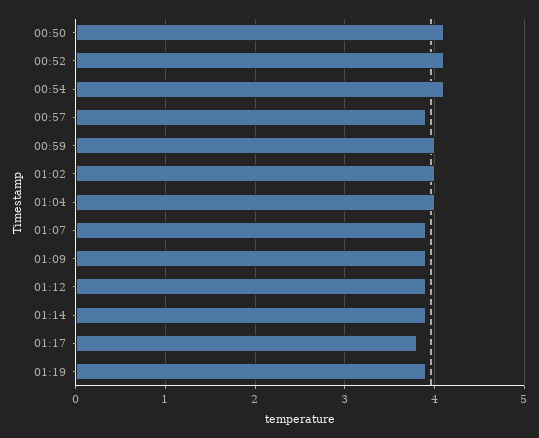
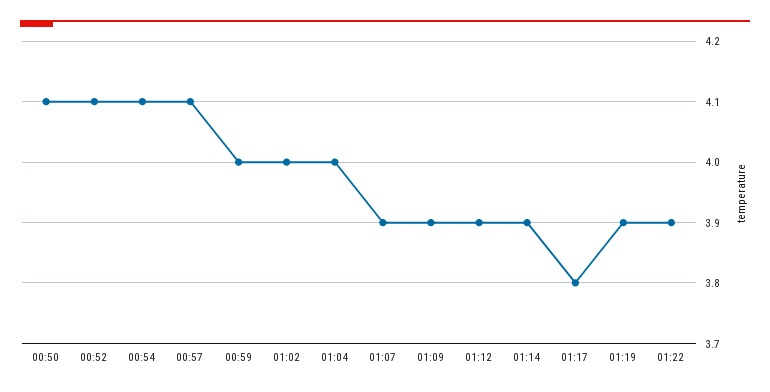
00:57: 3.9 -> 4.1
01:22: none -> 3.9

